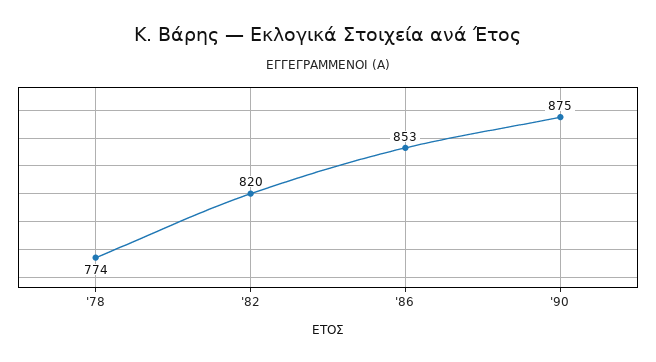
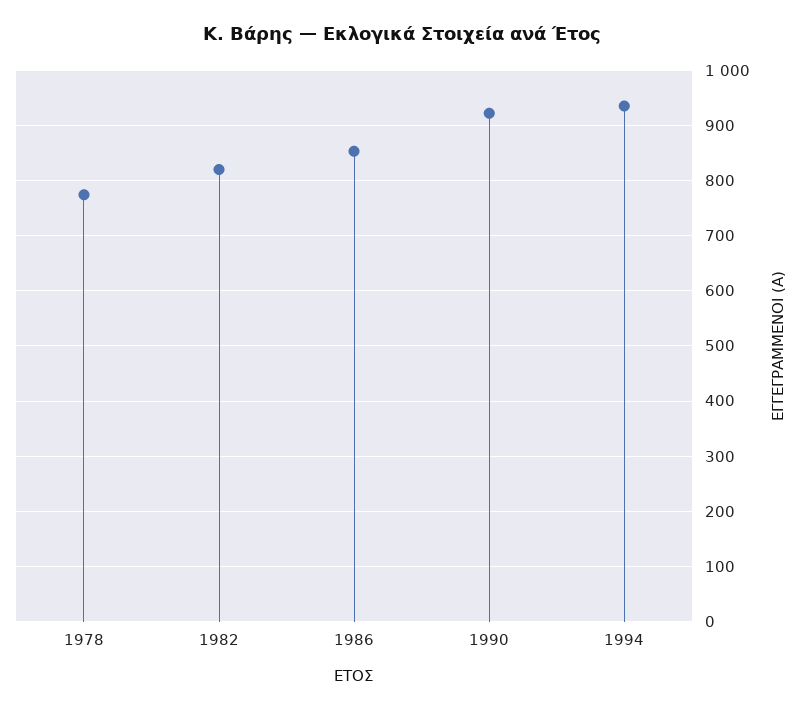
'90: 875 -> 920
1994: none -> 940

